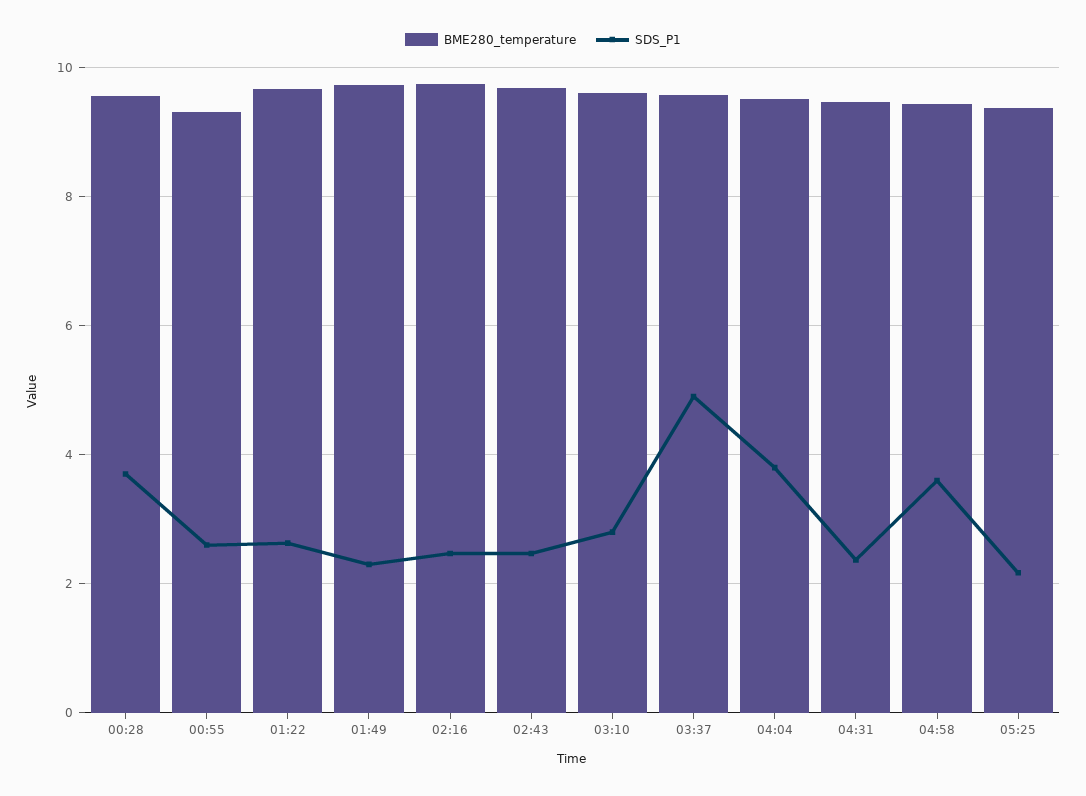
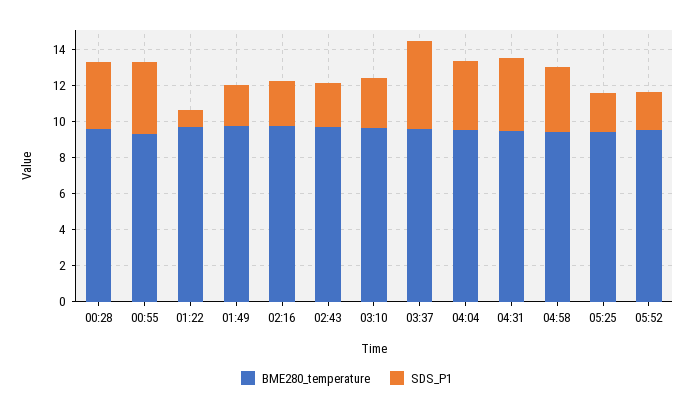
SDS_P1, 00:55: 2.6 -> 4
SDS_P1, 01:22: 2.6 -> 1
SDS_P1, 04:31: 2.4 -> 4
BME280_temperature, 05:52: none -> 9.5
SDS_P1, 05:52: none -> 2

